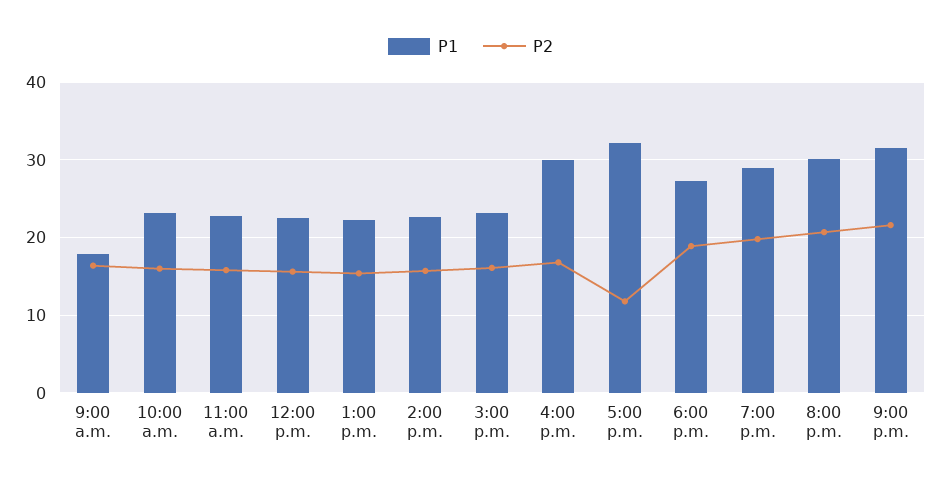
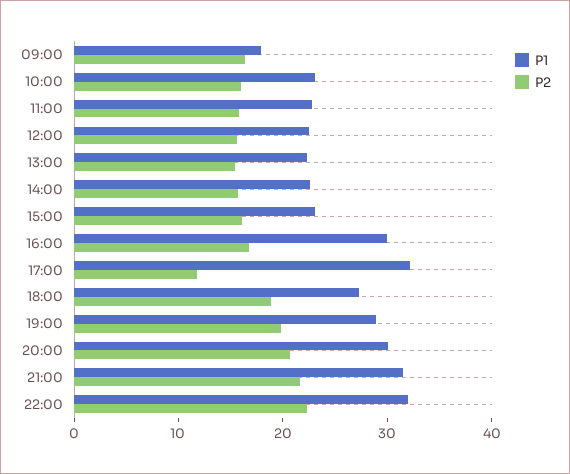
P1, 22:00: none -> 32
P2, 22:00: none -> 22

